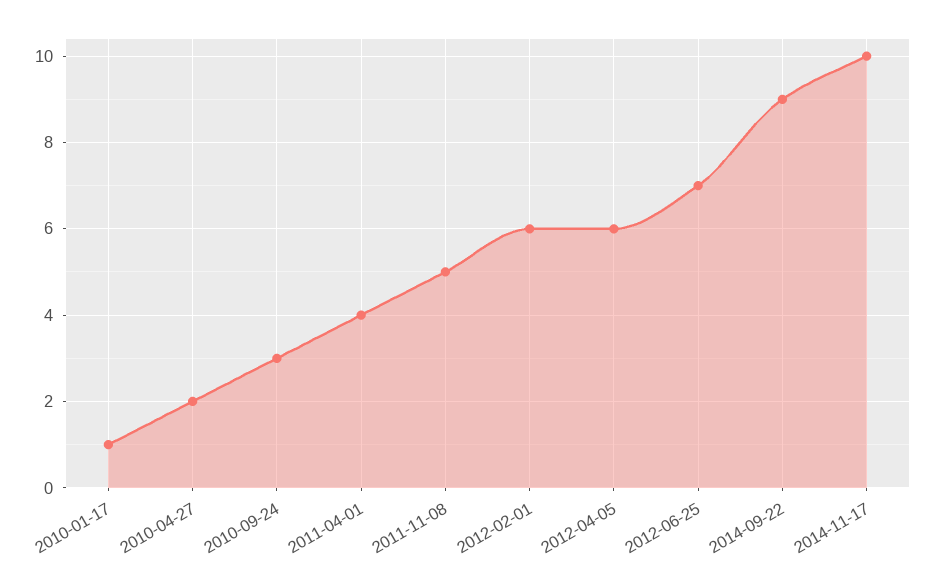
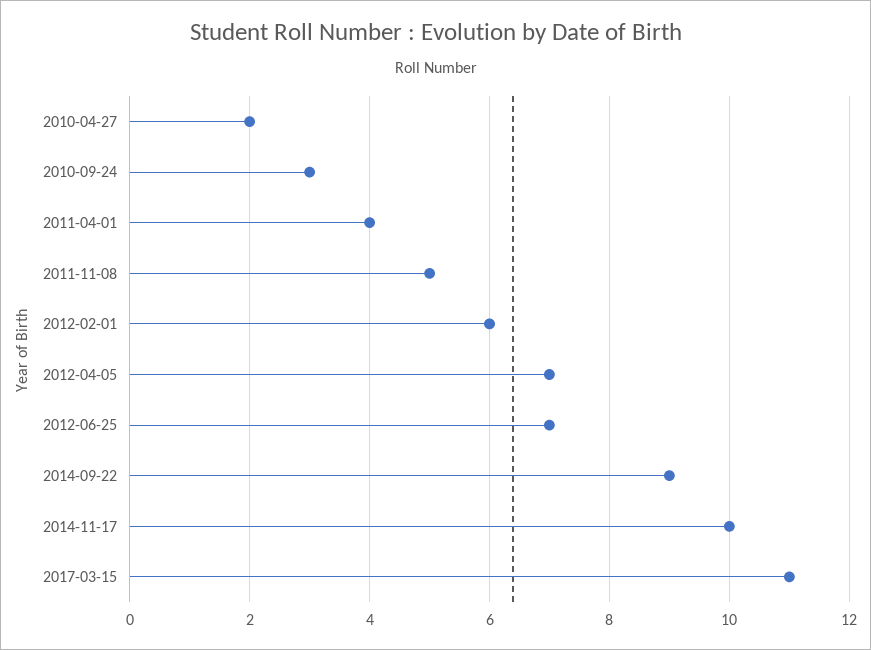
2010-01-17: 1 -> none
2012-04-05: 6 -> 7
2017-03-15: none -> 11

